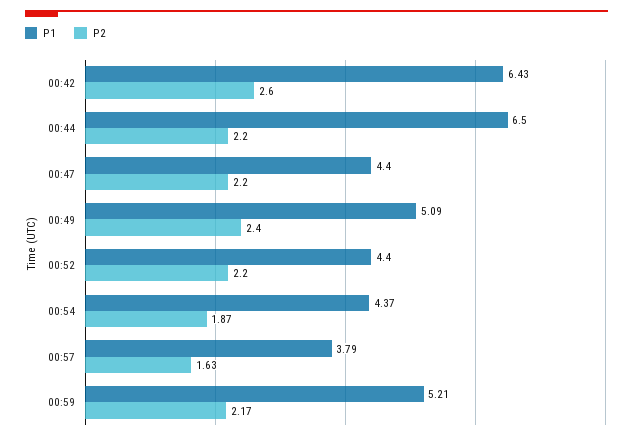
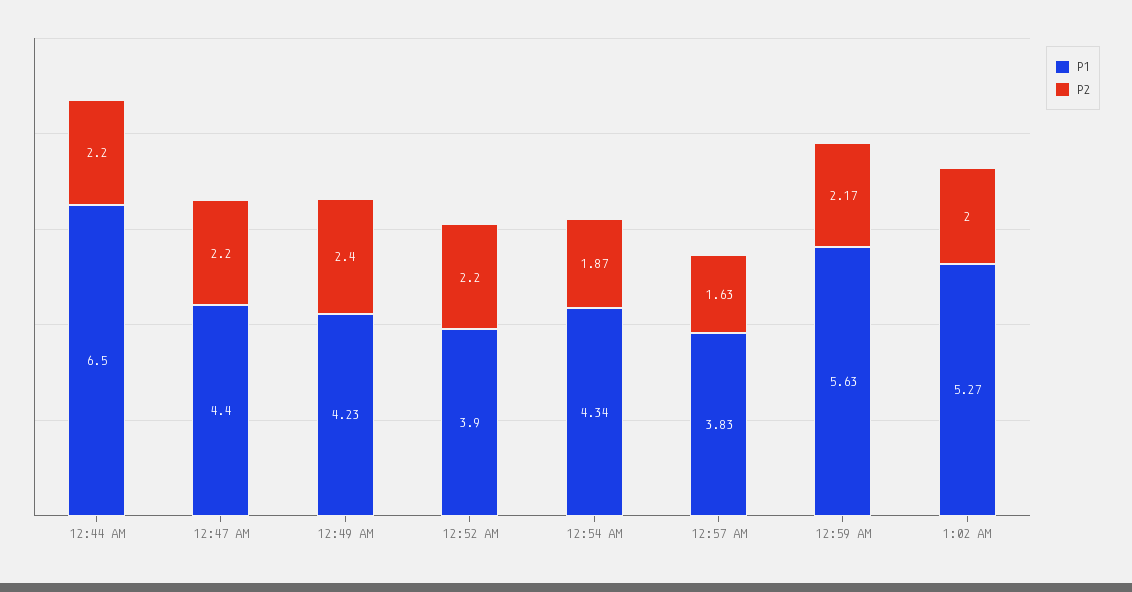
P1, 00:42: 6.43 -> none
P2, 00:42: 2.6 -> none
P1, 00:49: 5.09 -> 4.23
P1, 00:52: 4.4 -> 3.9
P1, 00:54: 4.37 -> 4.34
P1, 00:57: 3.79 -> 3.83
P1, 00:59: 5.21 -> 5.63
P1, 1:02 AM: none -> 5.27
P2, 1:02 AM: none -> 2

